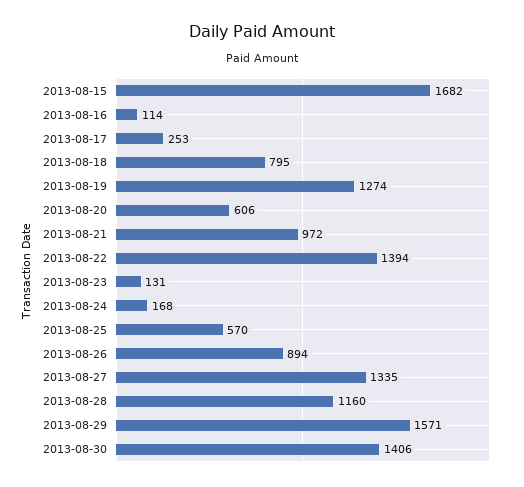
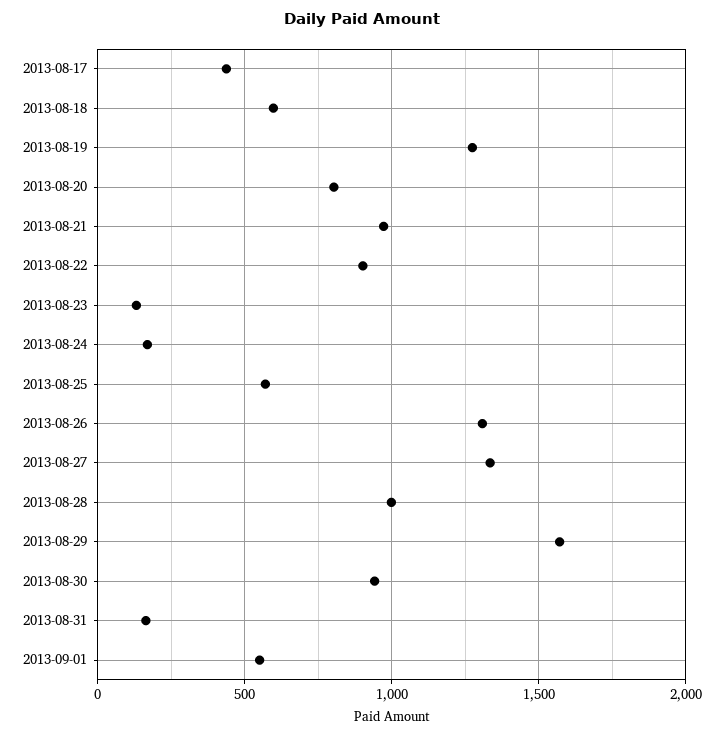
2013-08-15: 1682 -> none
2013-08-16: 114 -> none
2013-08-17: 253 -> 450
2013-08-18: 795 -> 600
2013-08-20: 606 -> 800
2013-08-22: 1394 -> 900
2013-08-26: 894 -> 1300
2013-08-28: 1160 -> 1000
2013-08-30: 1406 -> 950
2013-08-31: none -> 150
2013-09-01: none -> 550

